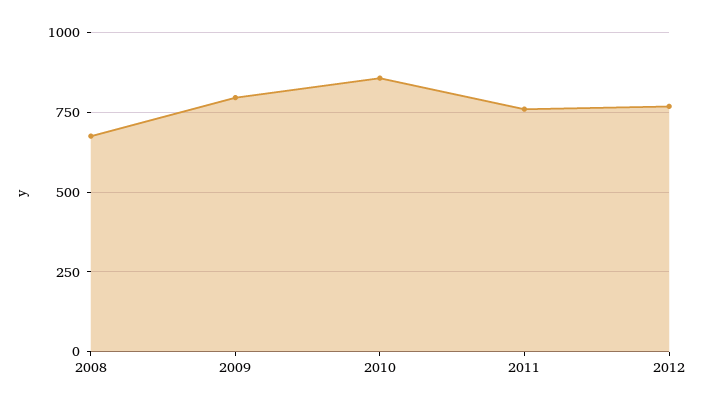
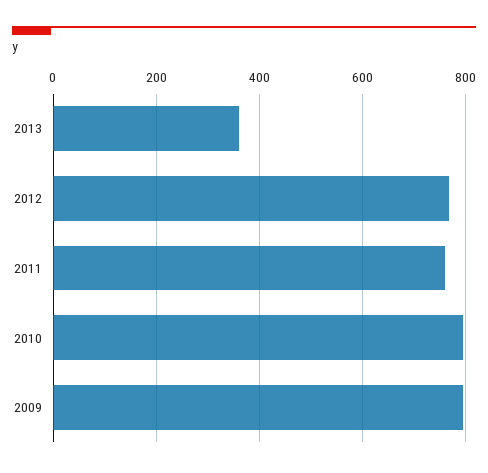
2008: 675 -> none
2010: 850 -> 800
2013: none -> 360

